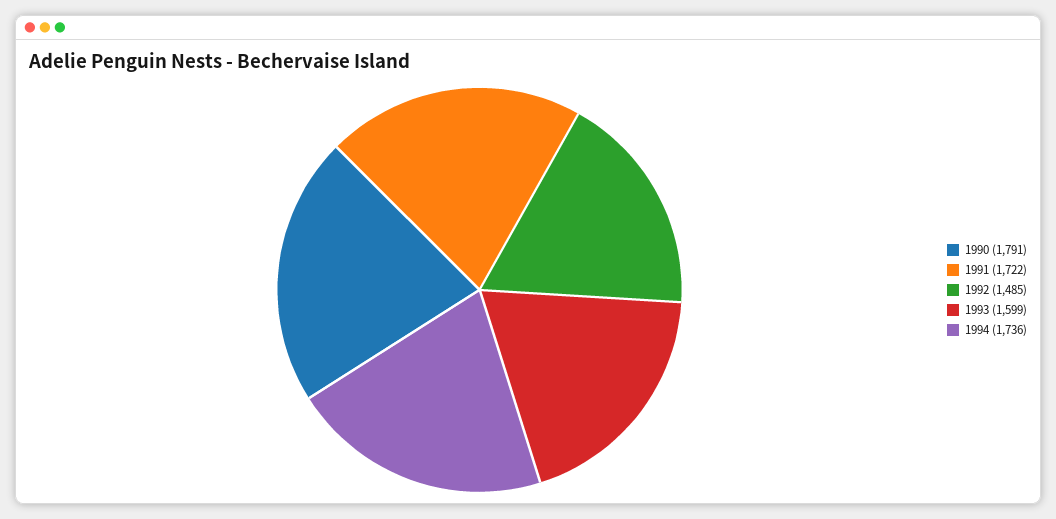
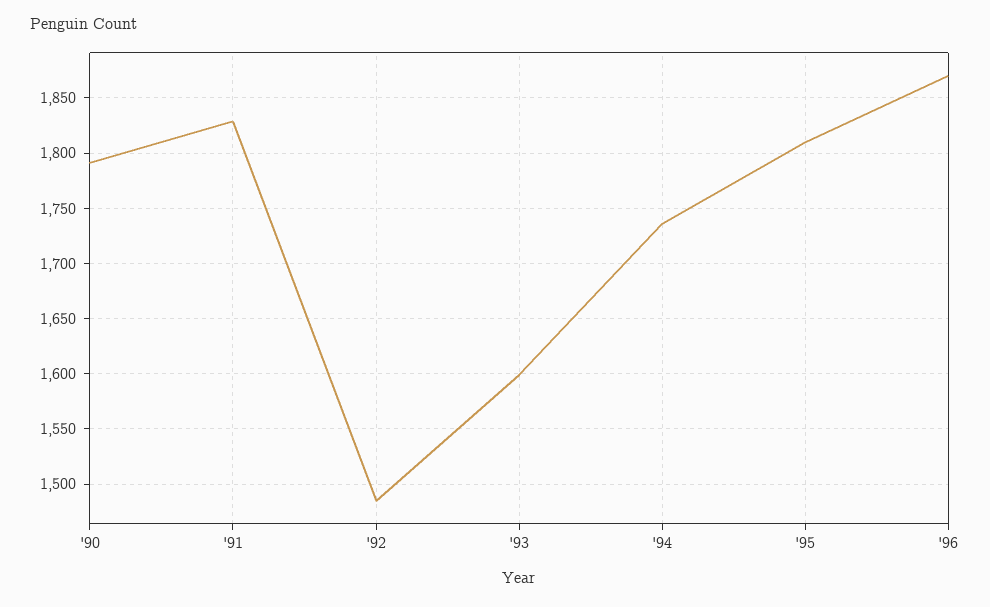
1991: 1722 -> 1830
'95: none -> 1810
'96: none -> 1870

